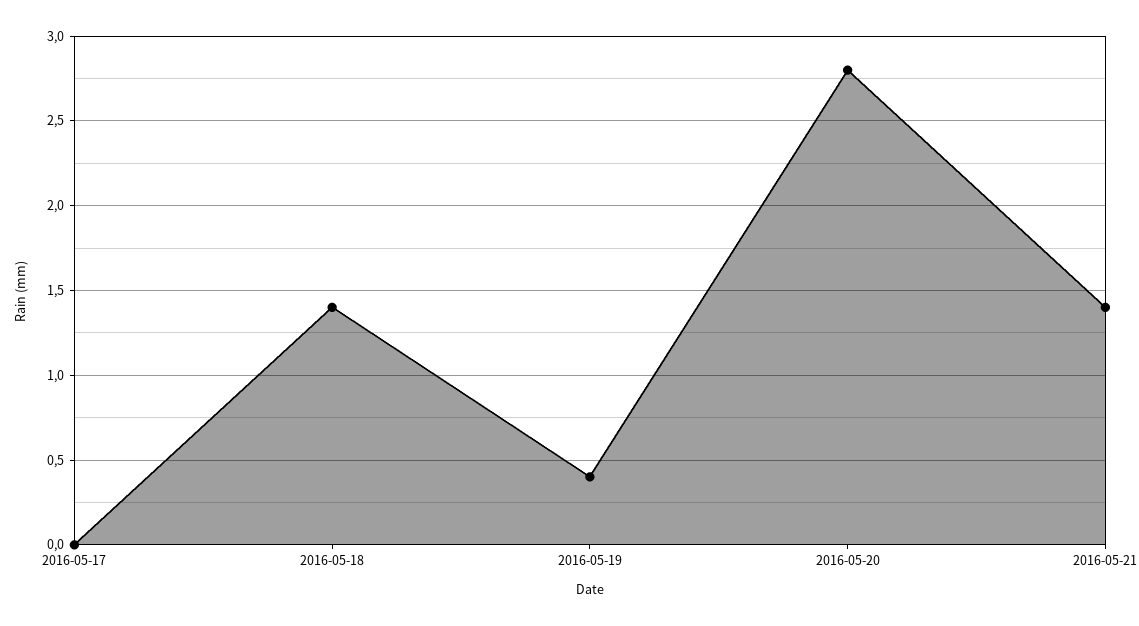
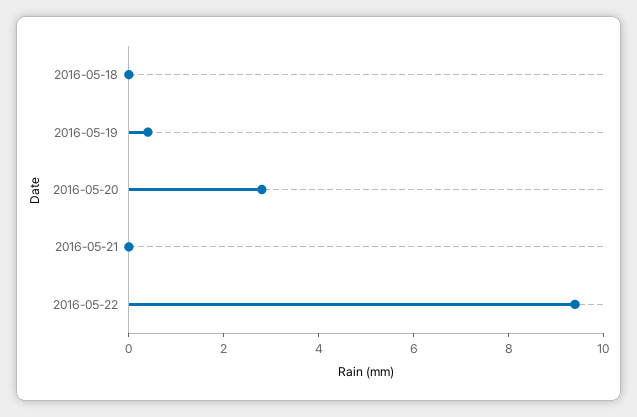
2016-05-17: 0 -> none
2016-05-18: 1.4 -> 0
2016-05-21: 1.4 -> 0
2016-05-22: none -> 9.5

